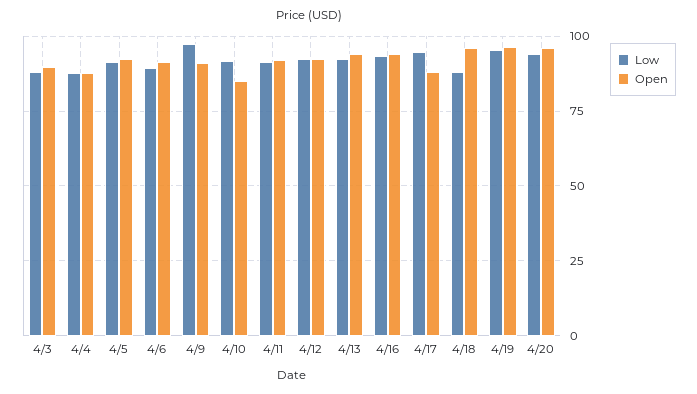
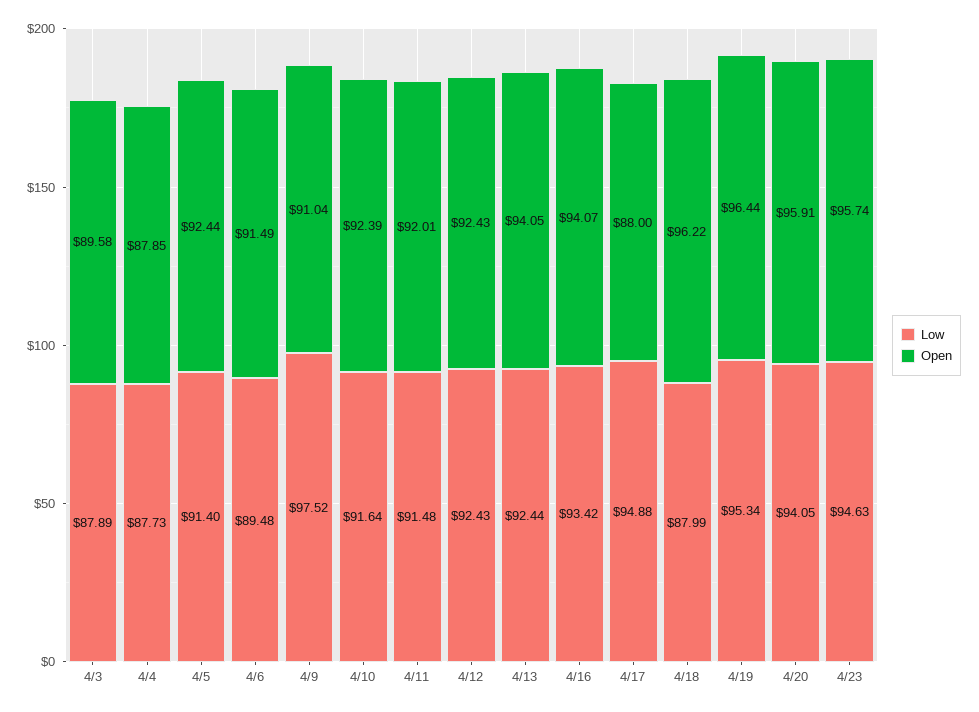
Open, 4/10: 85 -> 92.39
Low, 4/23: none -> 94.63
Open, 4/23: none -> 95.74

